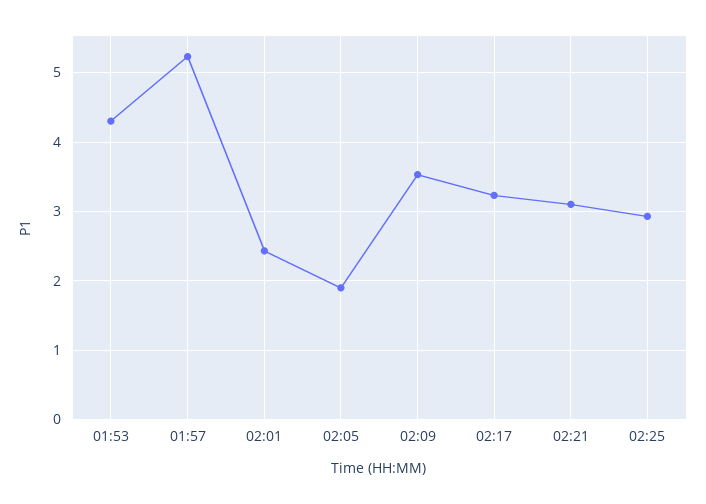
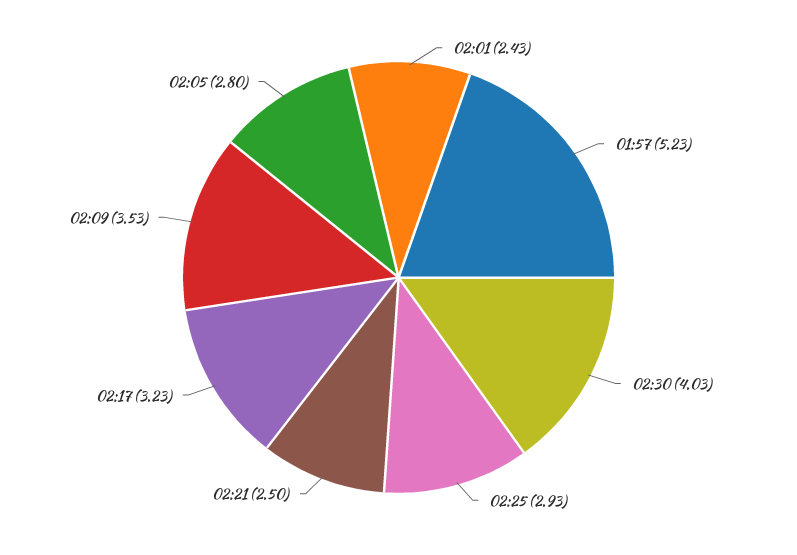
01:53: 4.3 -> none
02:05: 1.9 -> 2.8
02:21: 3.1 -> 2.5
02:30: none -> 4.03

